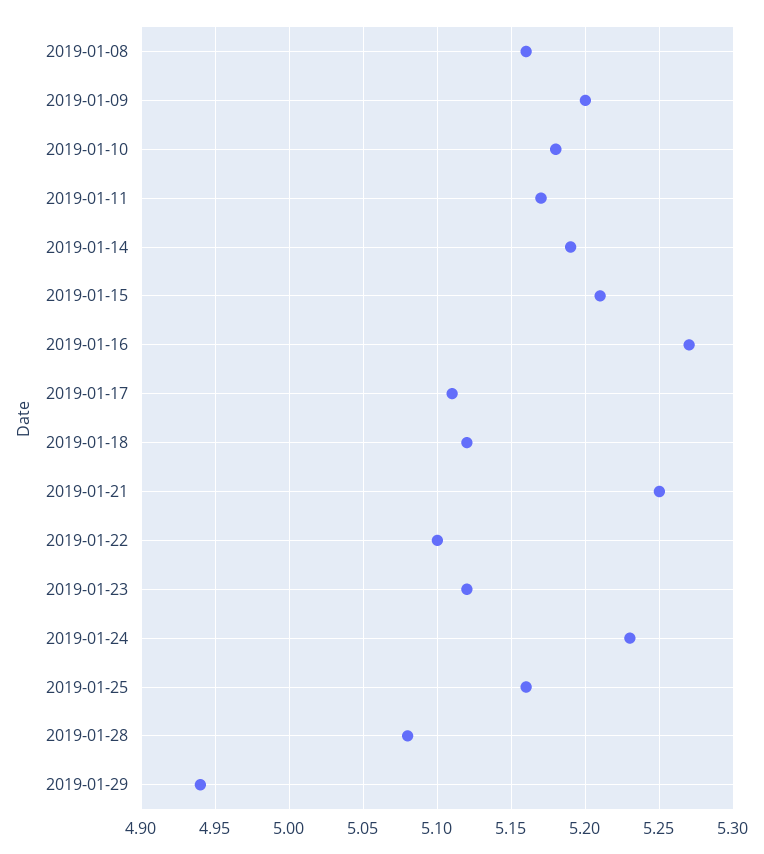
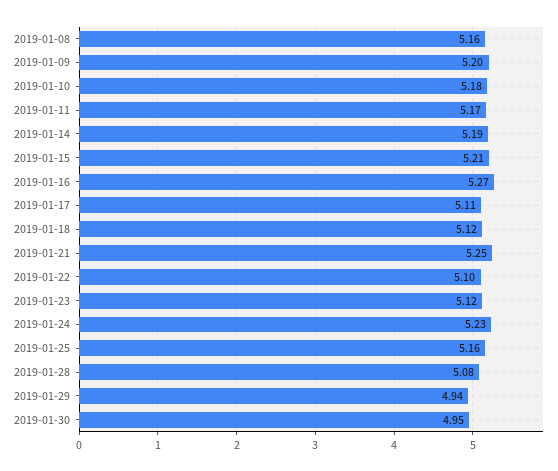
2019-01-30: none -> 4.95

